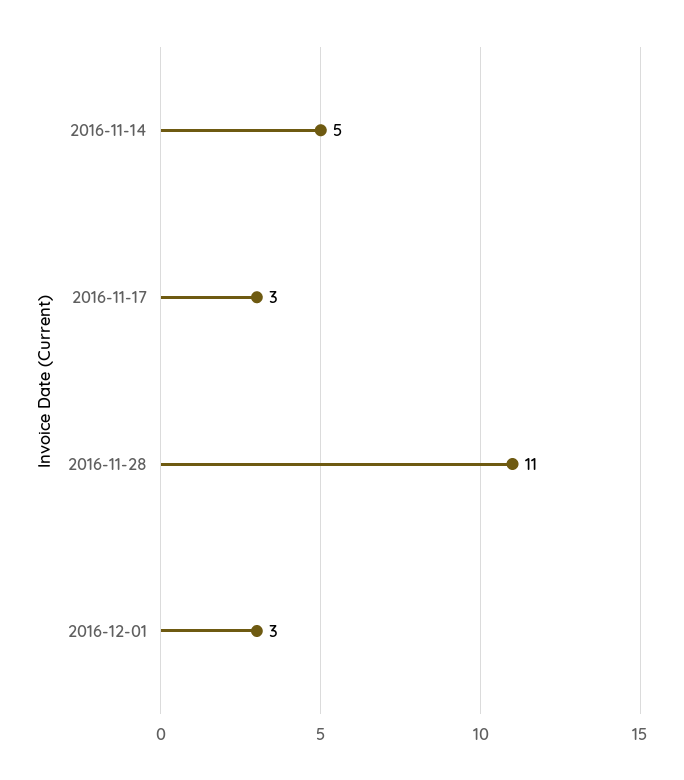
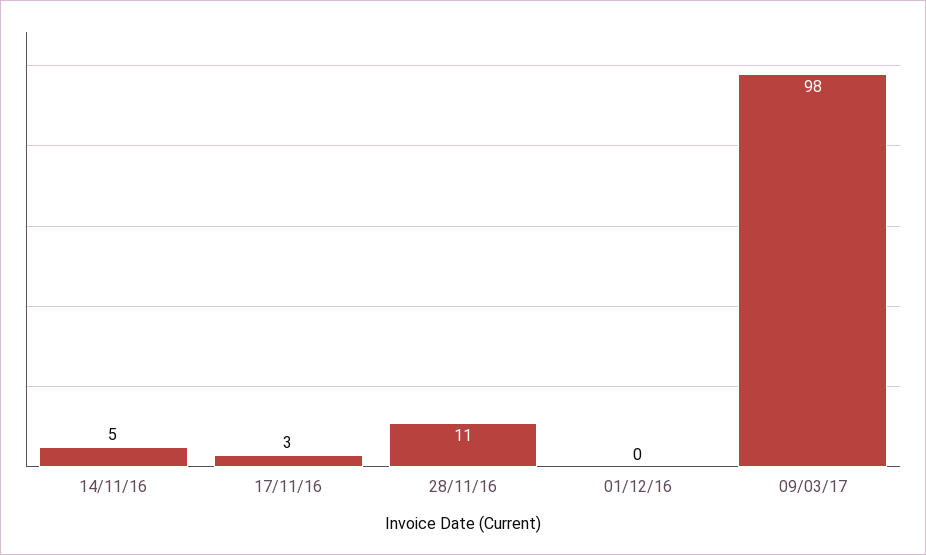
2016-12-01: 3 -> 0
09/03/17: none -> 98

